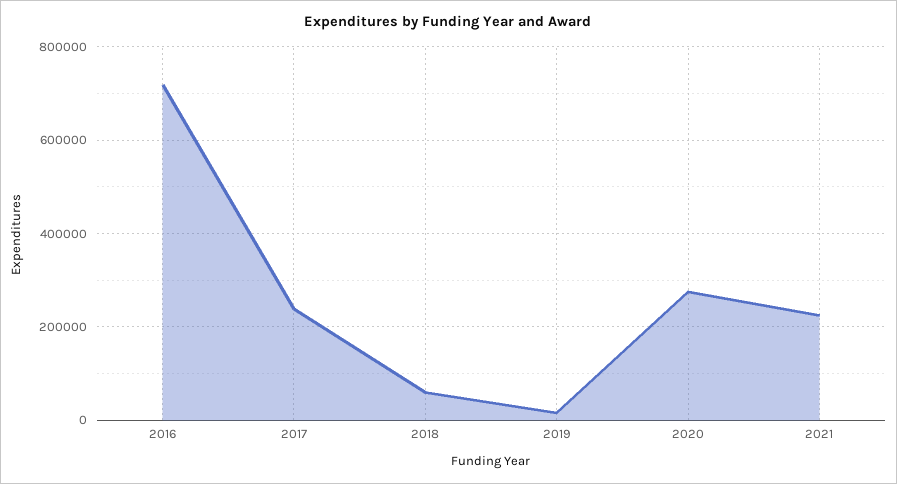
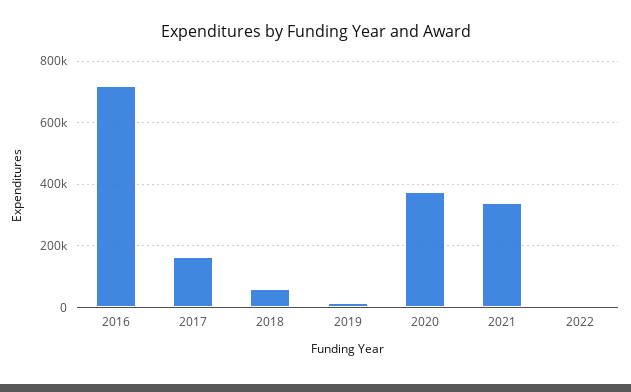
2017: 240000 -> 160000
2020: 280000 -> 380000
2021: 220000 -> 340000
2022: none -> 0

